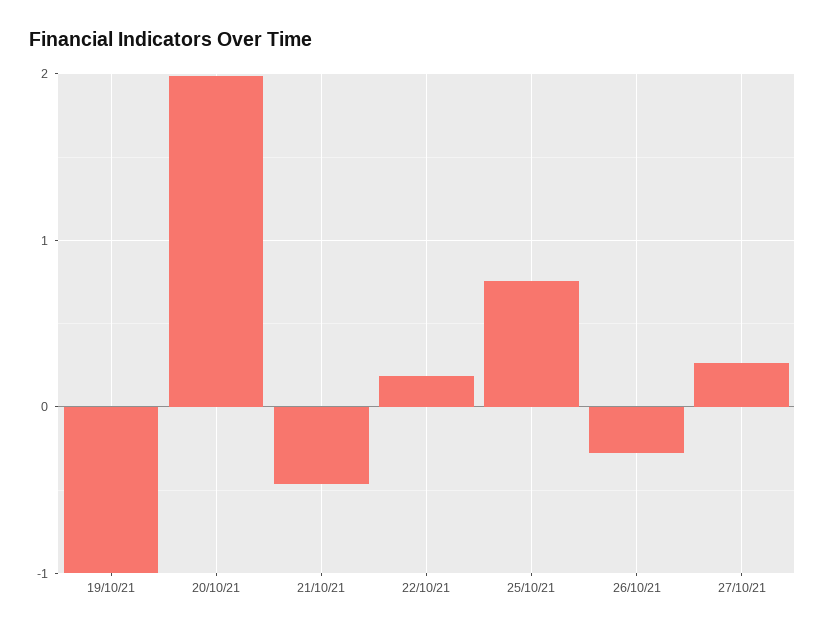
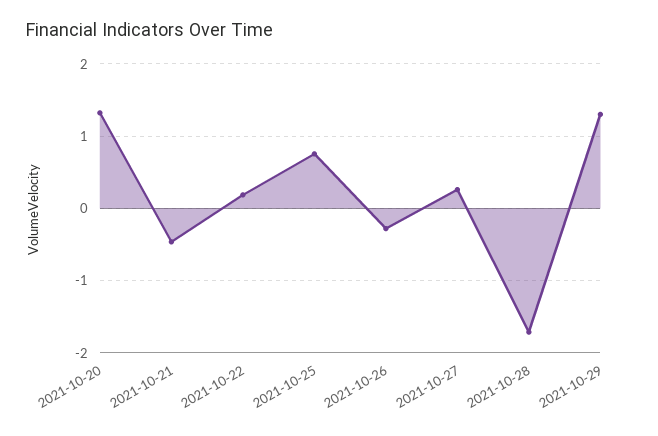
19/10/21: -1 -> none
20/10/21: 2 -> 1.3
2021-10-28: none -> -1.7
2021-10-29: none -> 1.3

